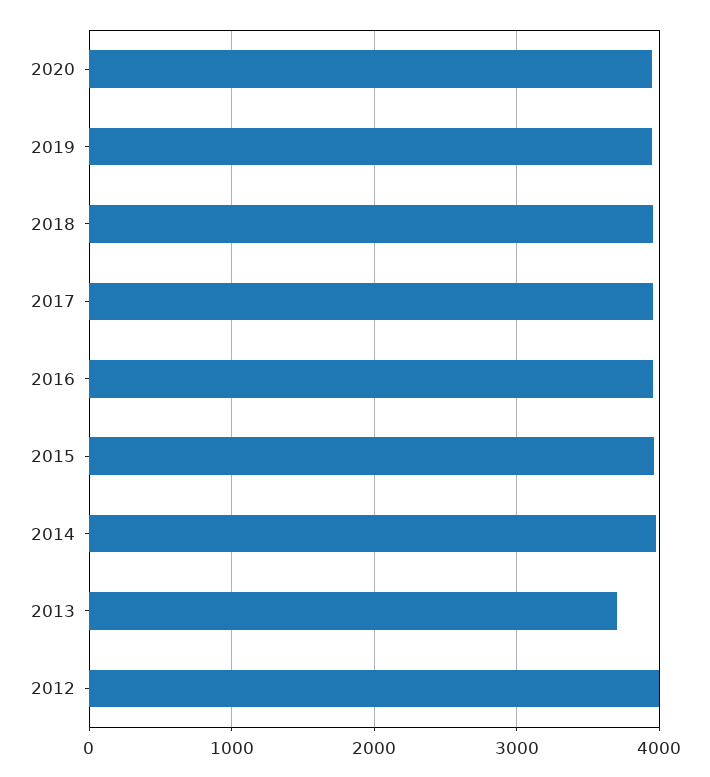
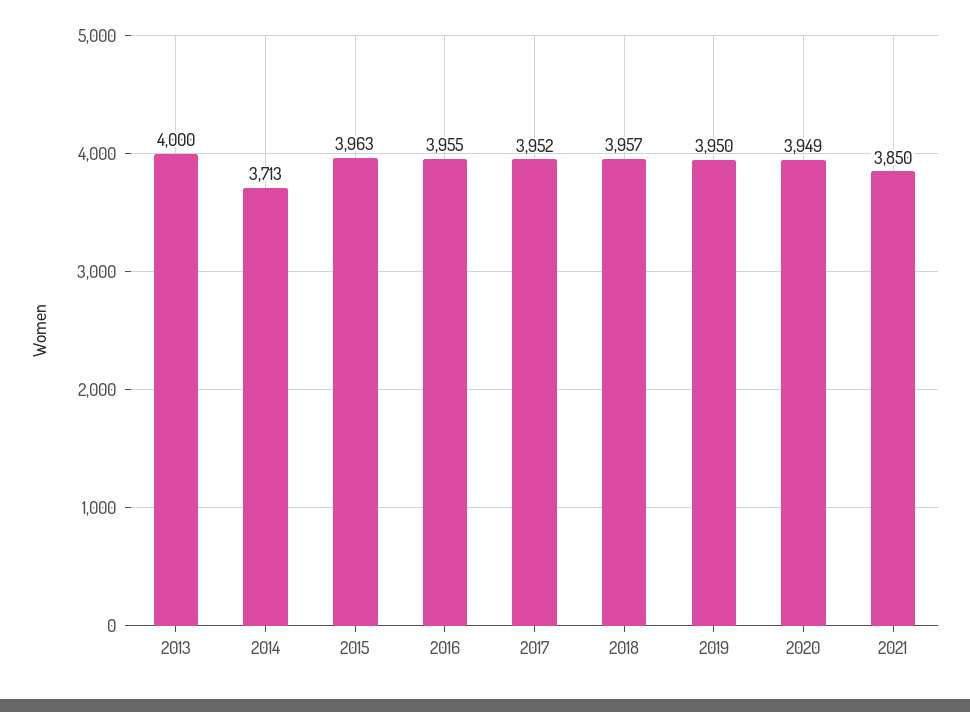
2014: 4000 -> 3713
2013: 3700 -> 4000
2012: 4000 -> none
2021: none -> 3850

